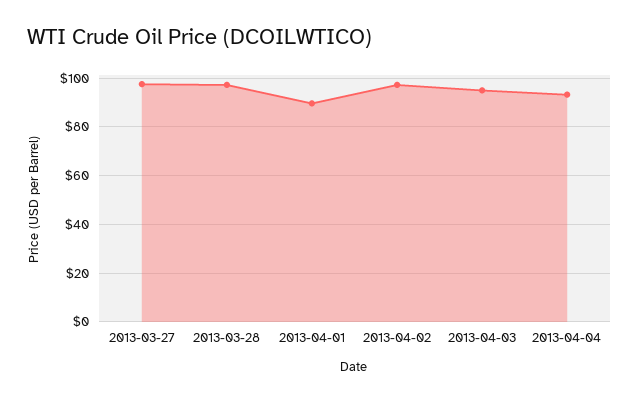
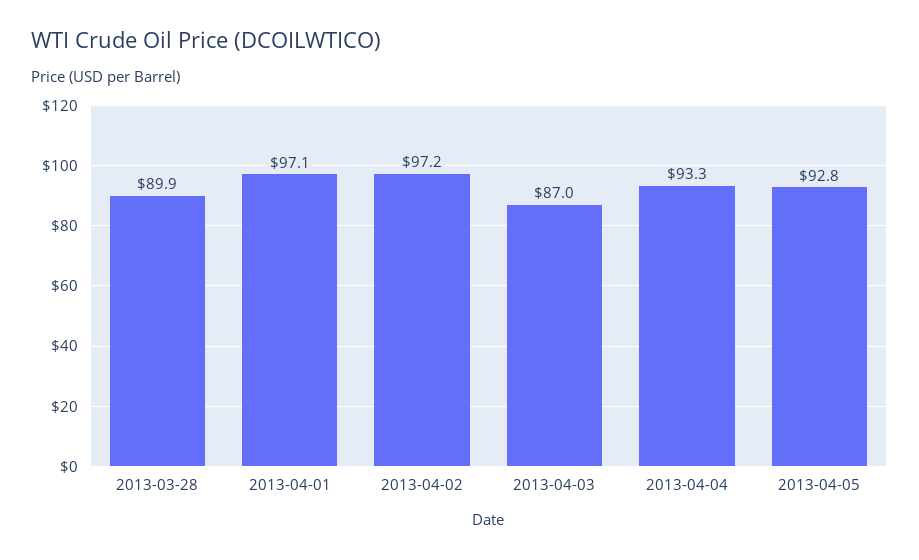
2013-03-27: 97.5 -> none
2013-03-28: 97.5 -> 89.9
2013-04-01: 90 -> 97.1
2013-04-03: 95 -> 87
2013-04-05: none -> 92.8

